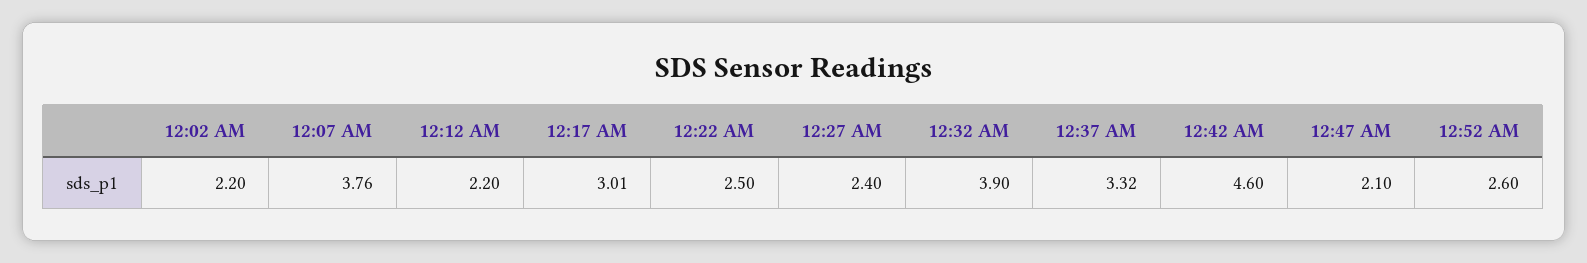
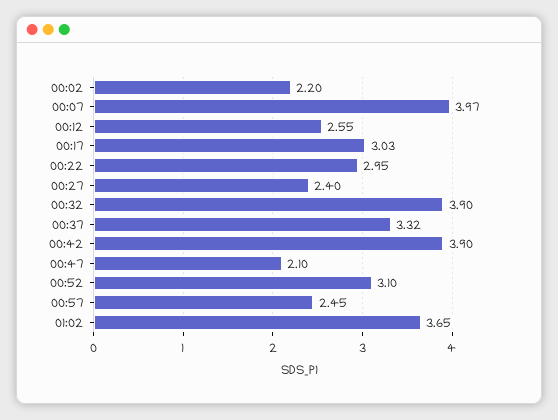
12:07 AM: 3.76 -> 3.97
12:12 AM: 2.2 -> 2.55
12:17 AM: 3.01 -> 3.03
12:22 AM: 2.5 -> 2.95
12:42 AM: 4.6 -> 3.9
12:52 AM: 2.6 -> 3.1
00:57: none -> 2.45
01:02: none -> 3.65

